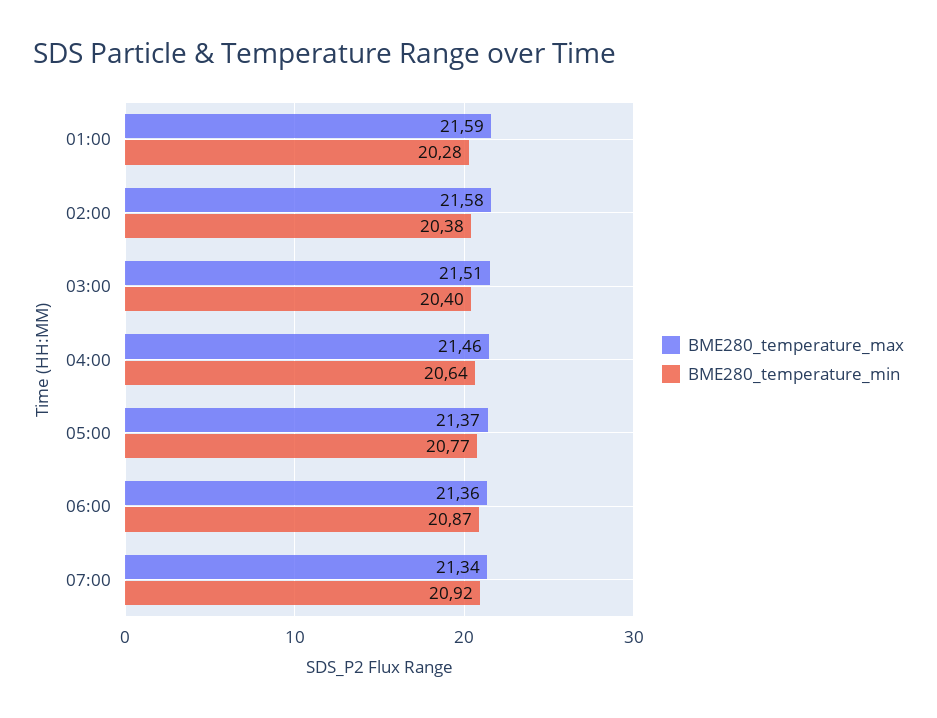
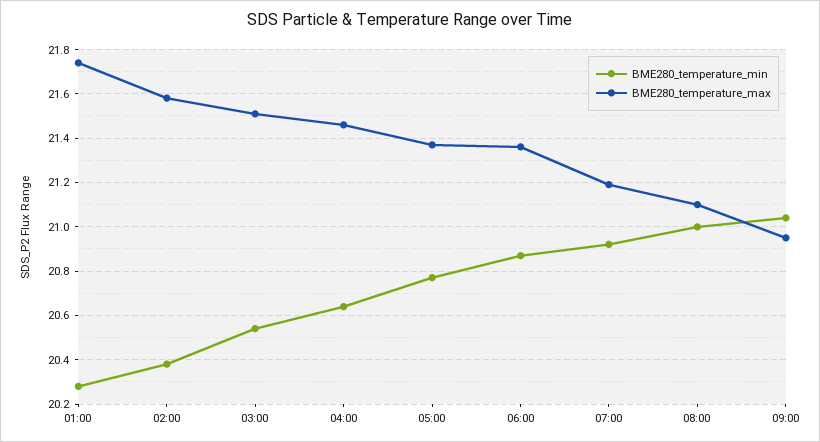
BME280_temperature_max, 01:00: 21.59 -> 21.75
BME280_temperature_min, 03:00: 20.4 -> 20.55
BME280_temperature_max, 07:00: 21.34 -> 21.2
BME280_temperature_min, 08:00: none -> 21
BME280_temperature_max, 08:00: none -> 21.1
BME280_temperature_min, 09:00: none -> 21.05
BME280_temperature_max, 09:00: none -> 20.95

